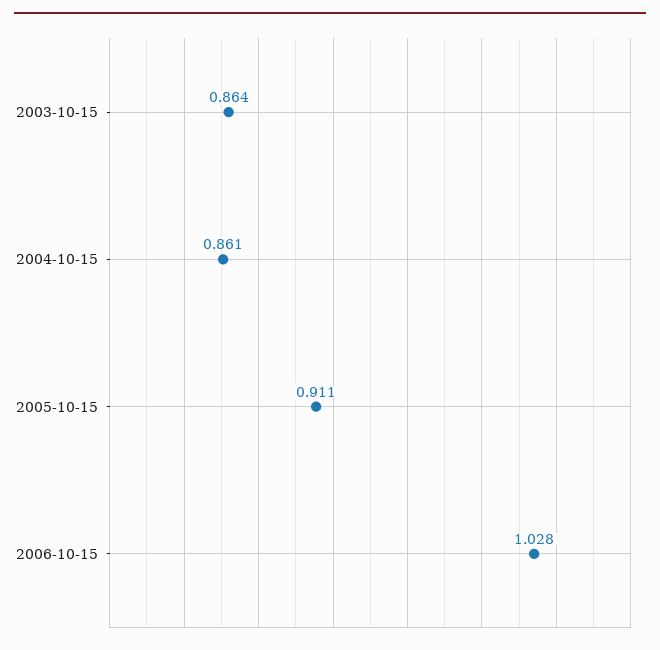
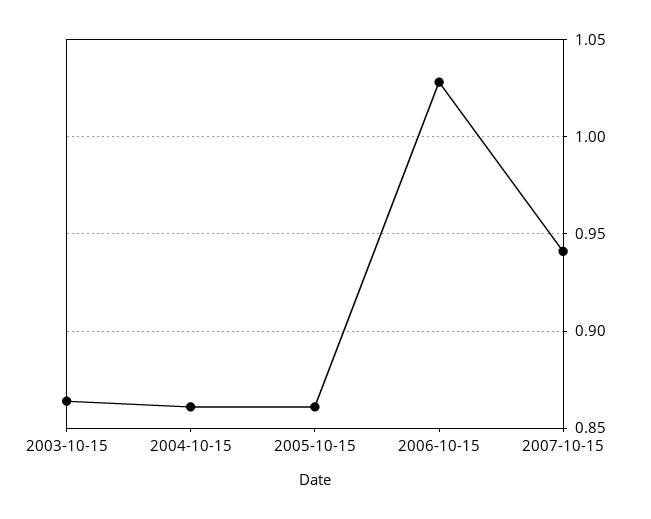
2005-10-15: 0.911 -> 0.86
2007-10-15: none -> 0.94

